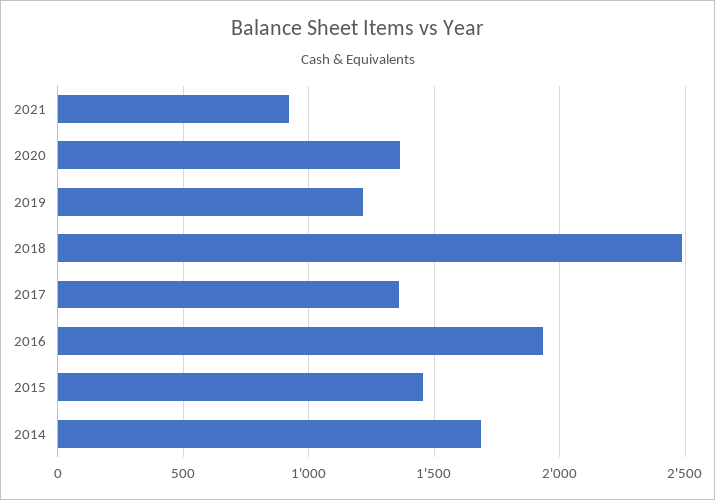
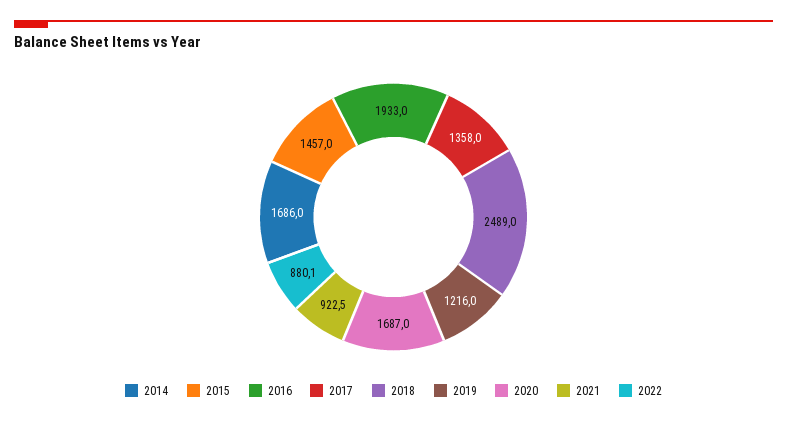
2020: 1350 -> 1687
2022: none -> 880.1

